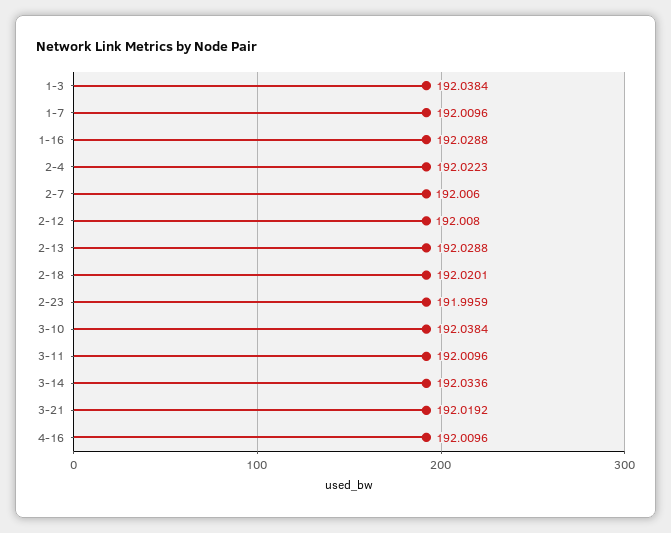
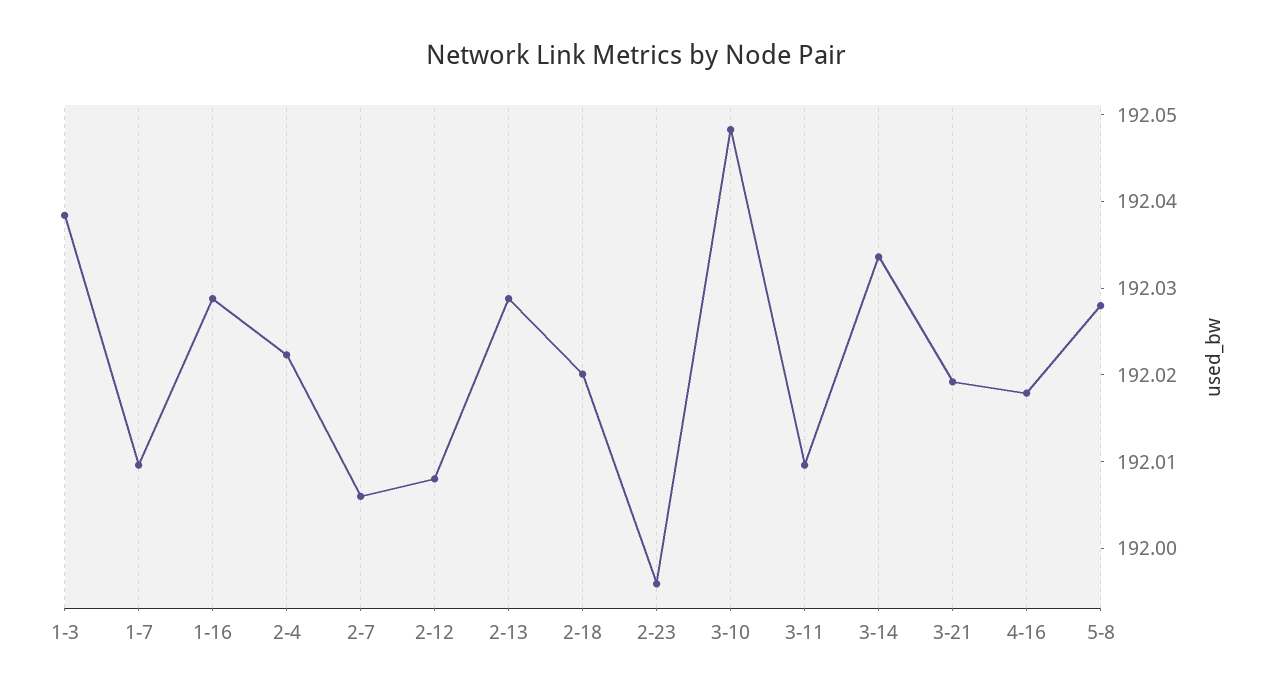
3-10: 192.0384 -> 192.048
4-16: 192.0096 -> 192.018
5-8: none -> 192.028

